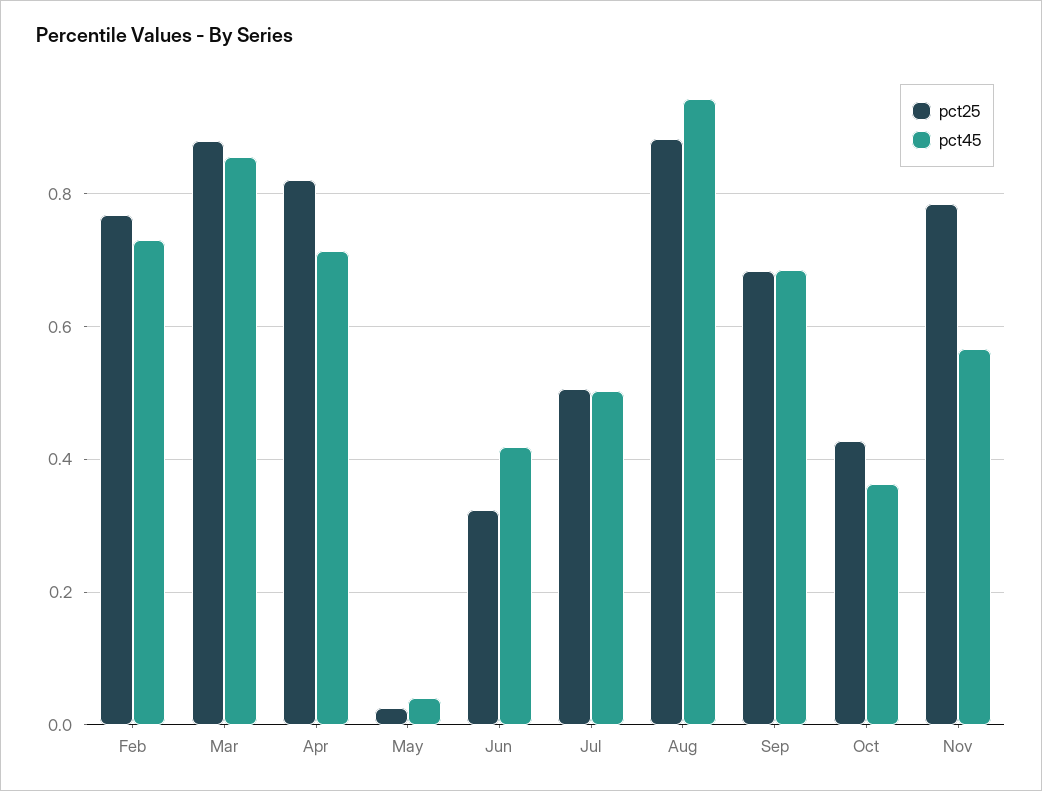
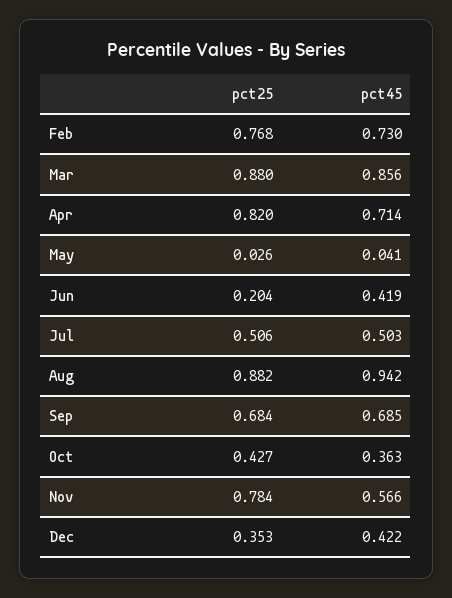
pct25, Jun: 0.32 -> 0.204
pct25, Dec: none -> 0.353
pct45, Dec: none -> 0.422

